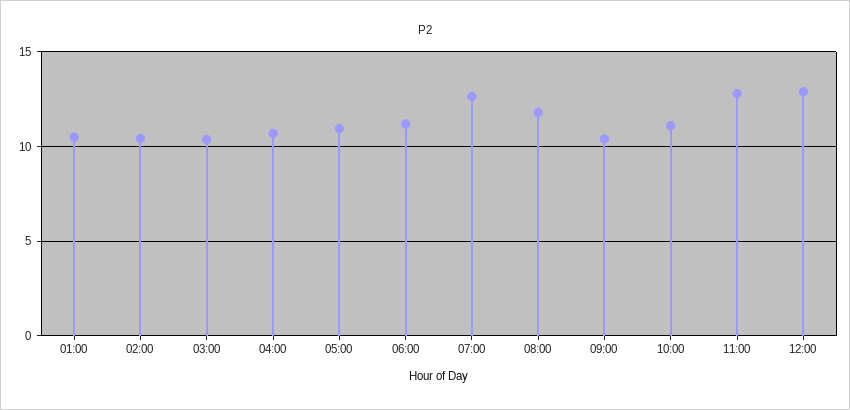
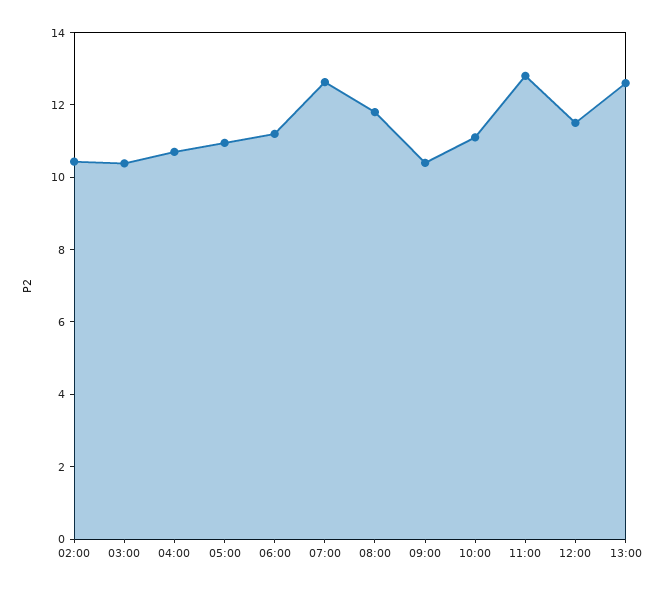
01:00: 10.5 -> none
12:00: 13 -> 11.5
13:00: none -> 12.5

